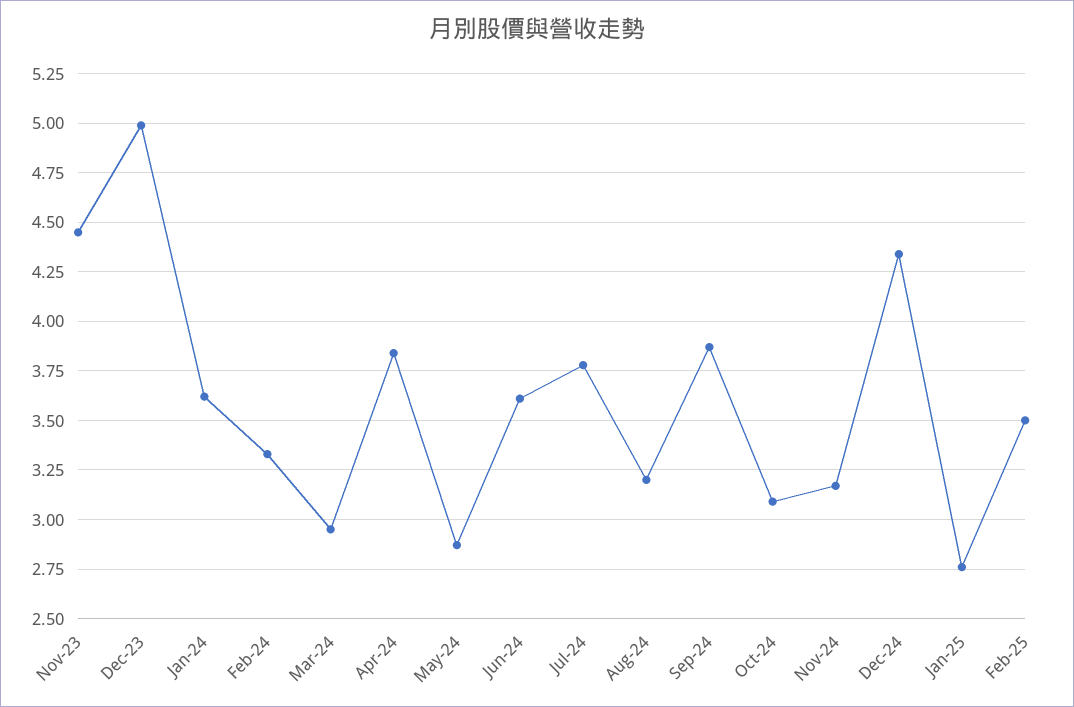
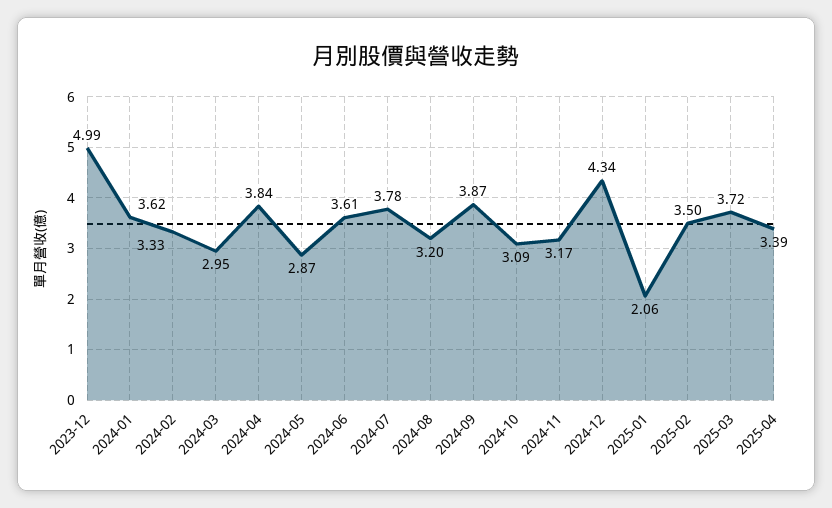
Nov-23: 4.45 -> none
Jan-25: 2.75 -> 2.06
2025-03: none -> 3.72
2025-04: none -> 3.39

